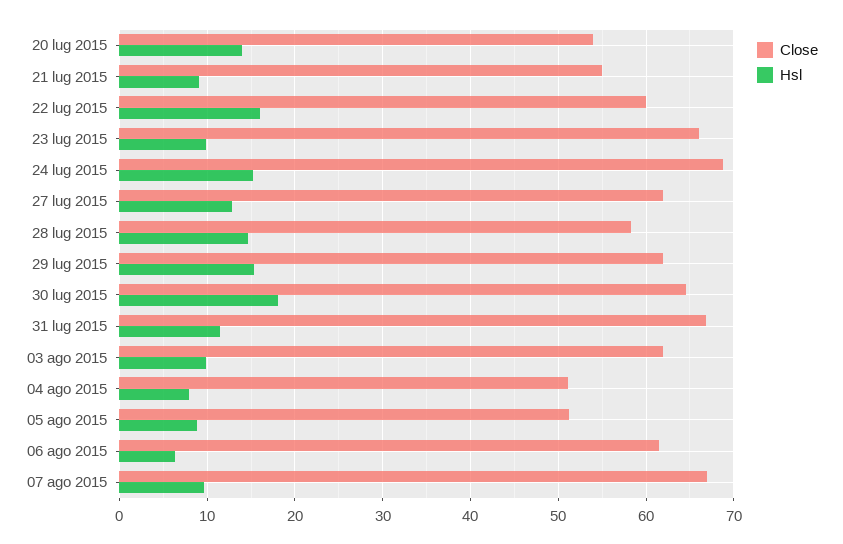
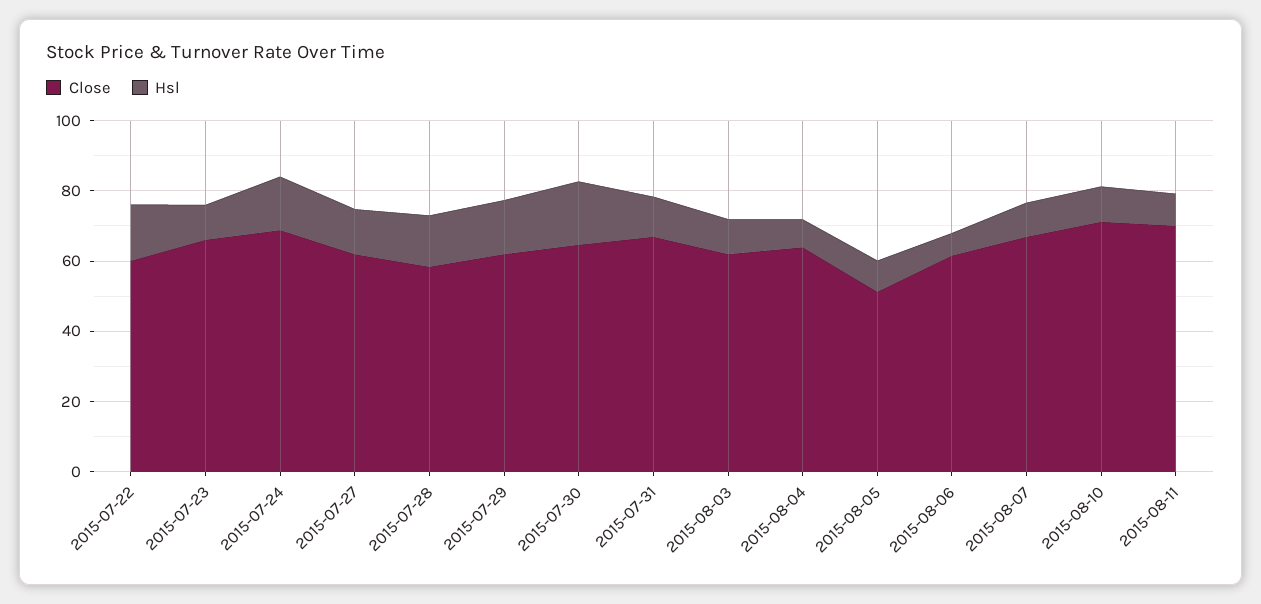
Close, 20 lug 2015: 54 -> none
Hsl, 20 lug 2015: 14 -> none
Close, 21 lug 2015: 55 -> none
Hsl, 21 lug 2015: 9 -> none
Close, 04 ago 2015: 51 -> 65
Close, 2015-08-10: none -> 70
Hsl, 2015-08-10: none -> 10
Close, 2015-08-11: none -> 70
Hsl, 2015-08-11: none -> 10

